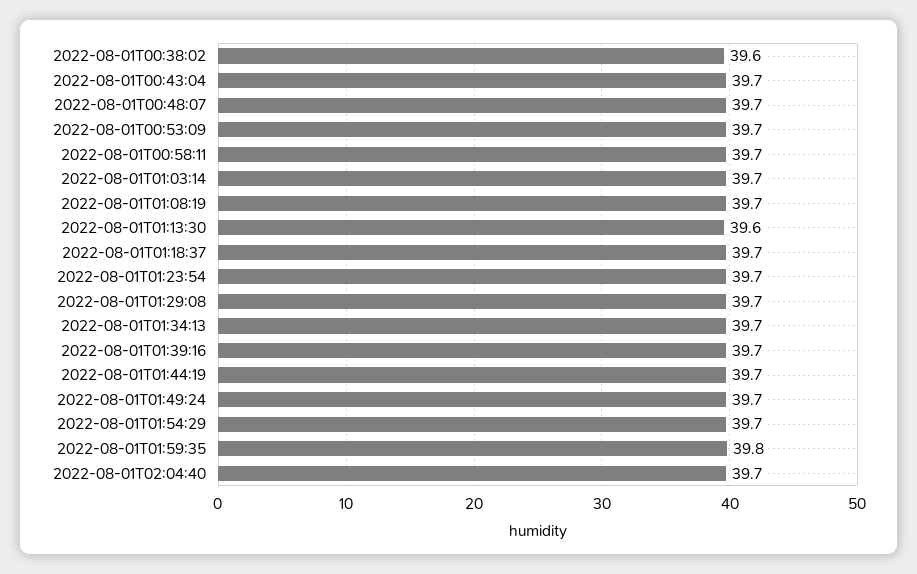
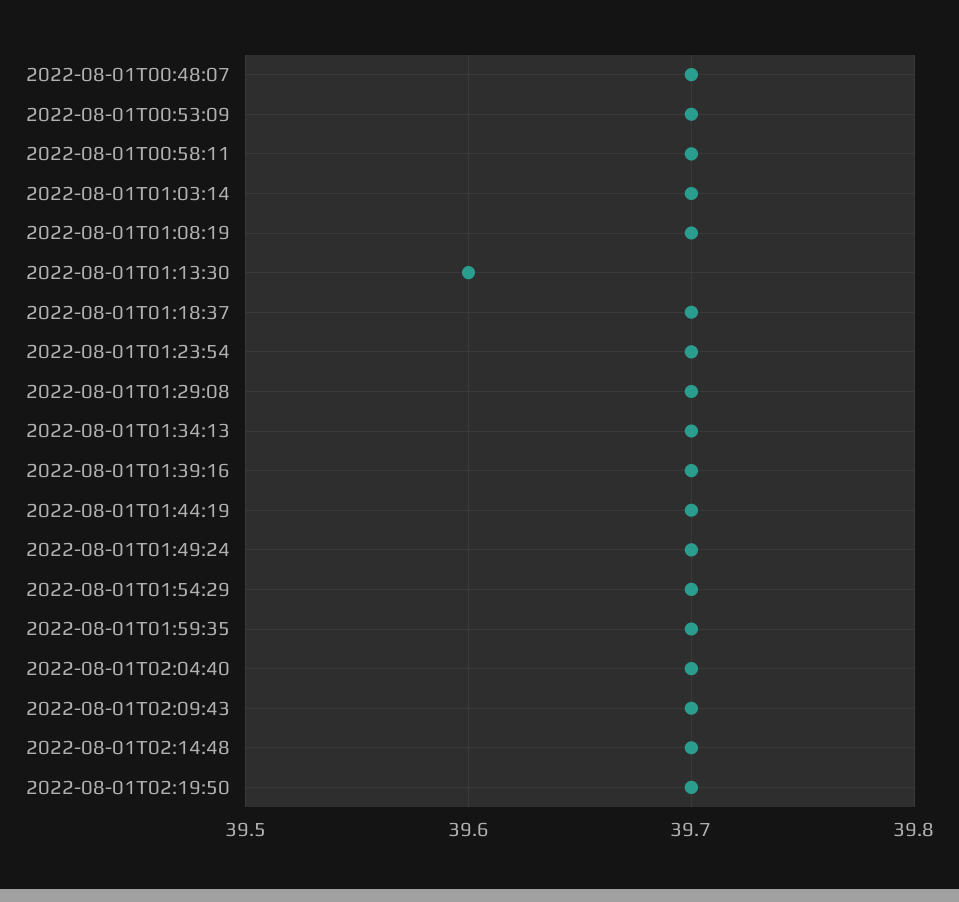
2022-08-01T00:38:02: 39.6 -> none
2022-08-01T00:43:04: 39.7 -> none
2022-08-01T01:59:35: 39.8 -> 39.7
2022-08-01T02:09:43: none -> 39.7
2022-08-01T02:14:48: none -> 39.7
2022-08-01T02:19:50: none -> 39.7

